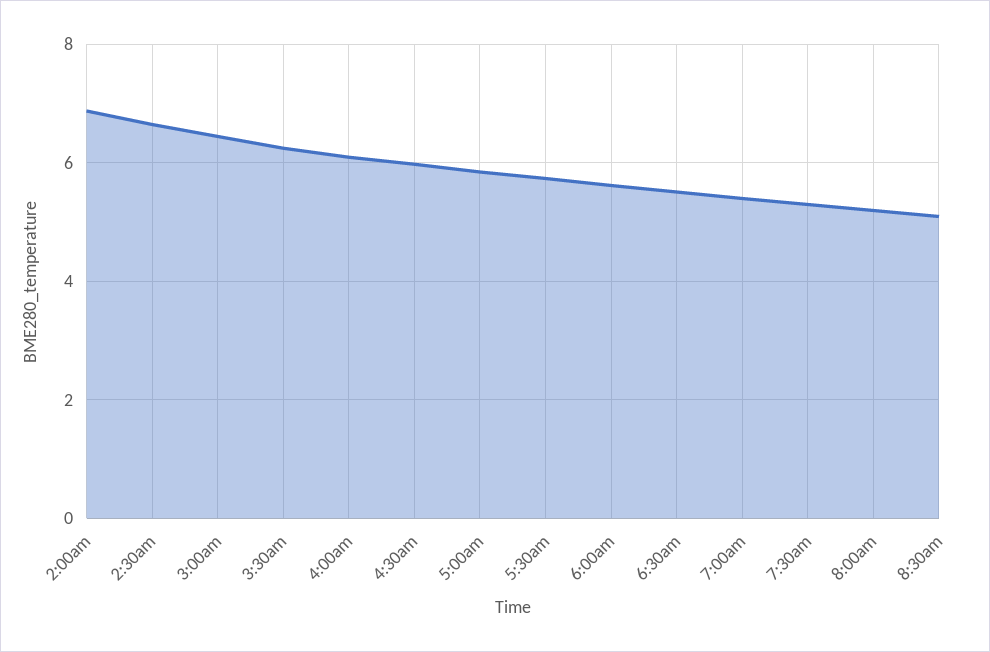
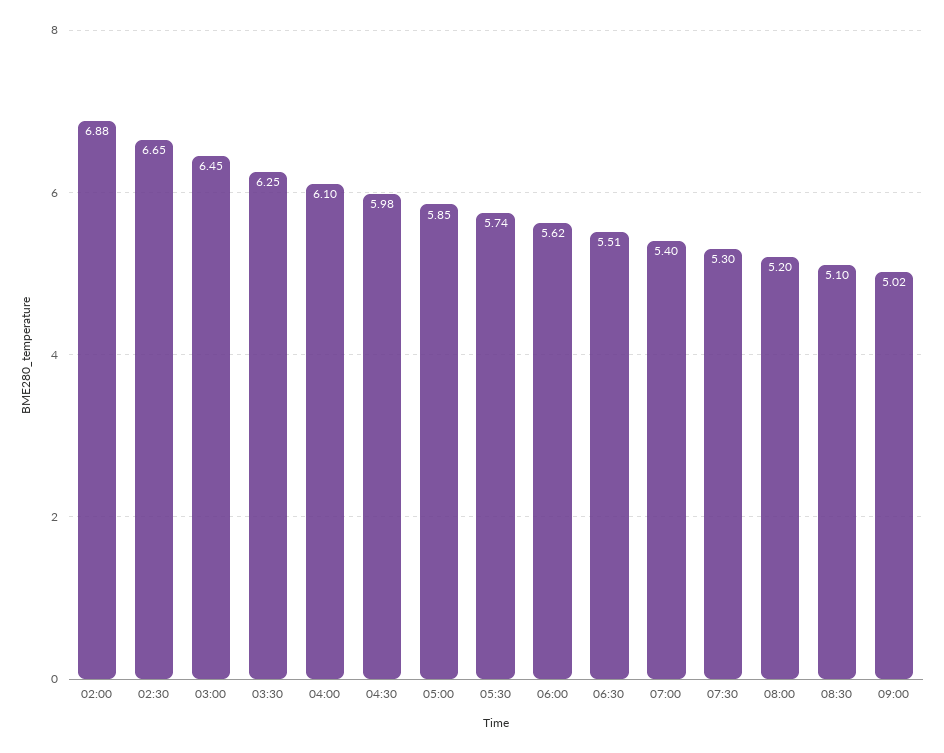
09:00: none -> 5.02

